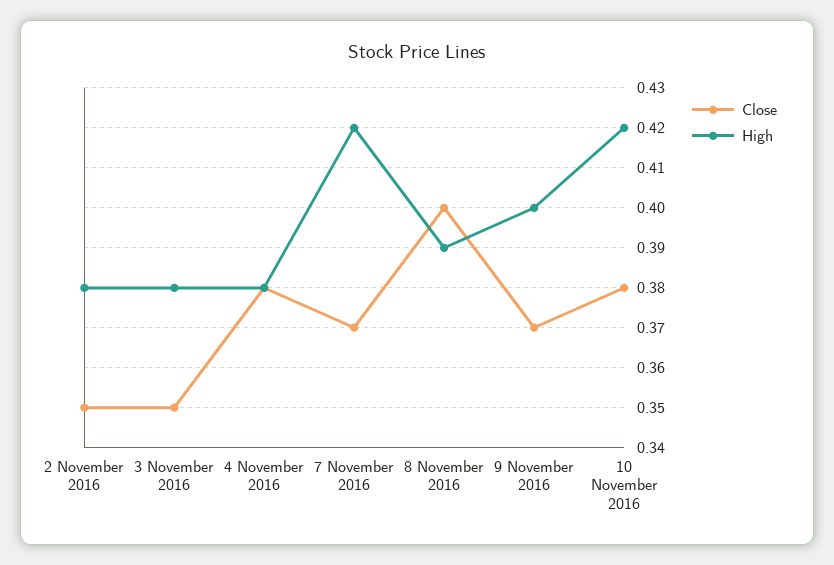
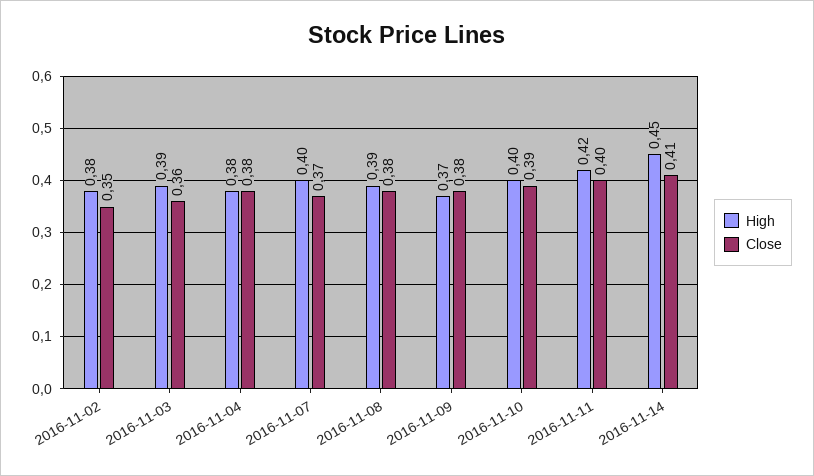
Close, 3 November 2016: 0.35 -> 0.36
High, 3 November 2016: 0.38 -> 0.39
High, 7 November 2016: 0.42 -> 0.4
Close, 8 November 2016: 0.4 -> 0.38
Close, 9 November 2016: 0.37 -> 0.38
High, 9 November 2016: 0.4 -> 0.37
Close, 10 November 2016: 0.38 -> 0.39
High, 10 November 2016: 0.42 -> 0.4
High, 2016-11-11: none -> 0.42
Close, 2016-11-11: none -> 0.4
High, 2016-11-14: none -> 0.45
Close, 2016-11-14: none -> 0.41

